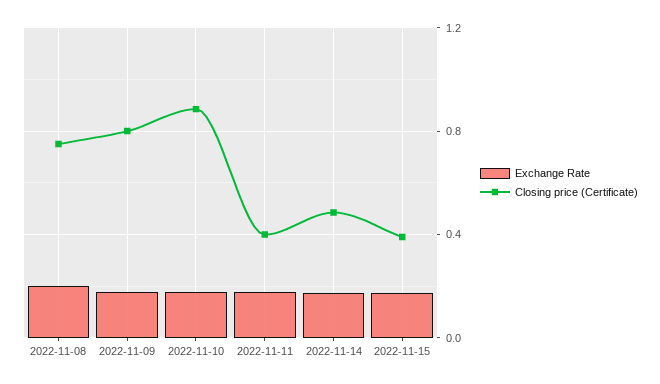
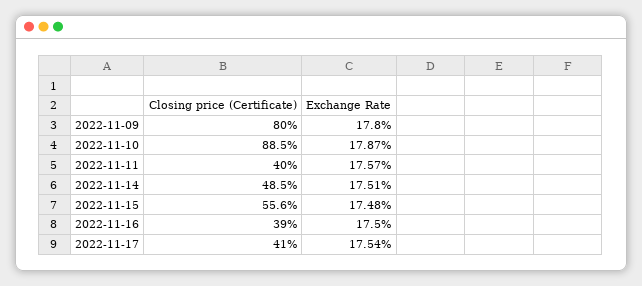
Exchange Rate, 2022-11-08: 0.2 -> none
Closing price (Certificate), 2022-11-08: 0.75 -> none
Closing price (Certificate), 2022-11-15: 0.4 -> 0.556
Closing price (Certificate), 2022-11-16: none -> 0.39
Exchange Rate, 2022-11-16: none -> 0.175
Closing price (Certificate), 2022-11-17: none -> 0.41
Exchange Rate, 2022-11-17: none -> 0.1754

